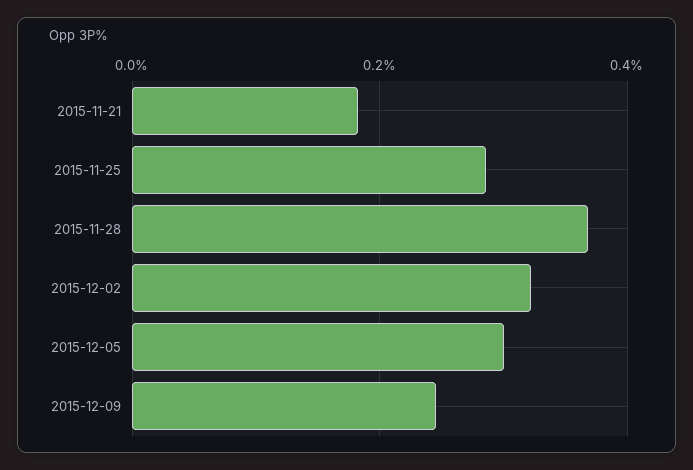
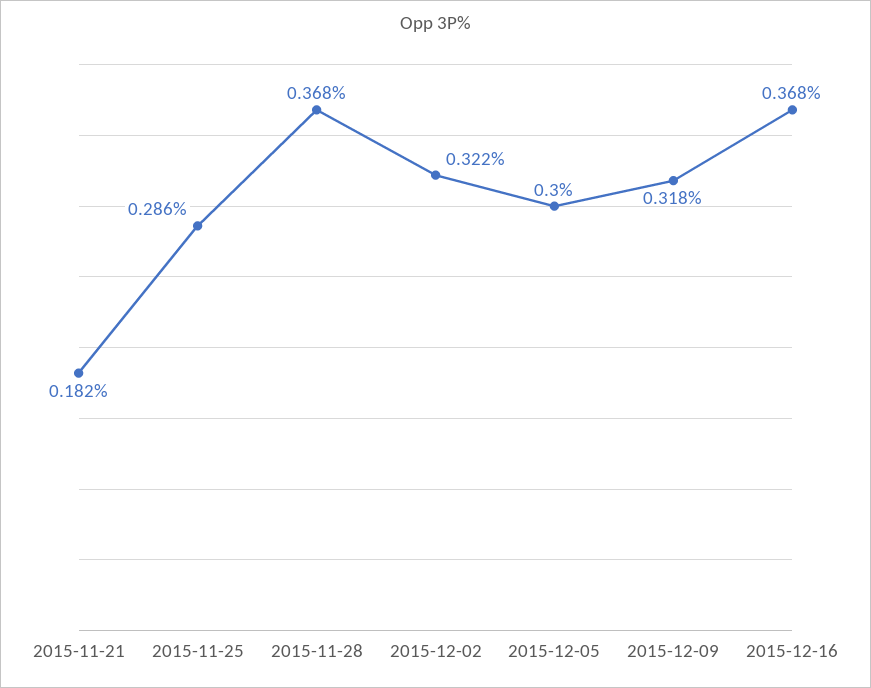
2015-12-09: 0.24 -> 0.318
2015-12-16: none -> 0.368

